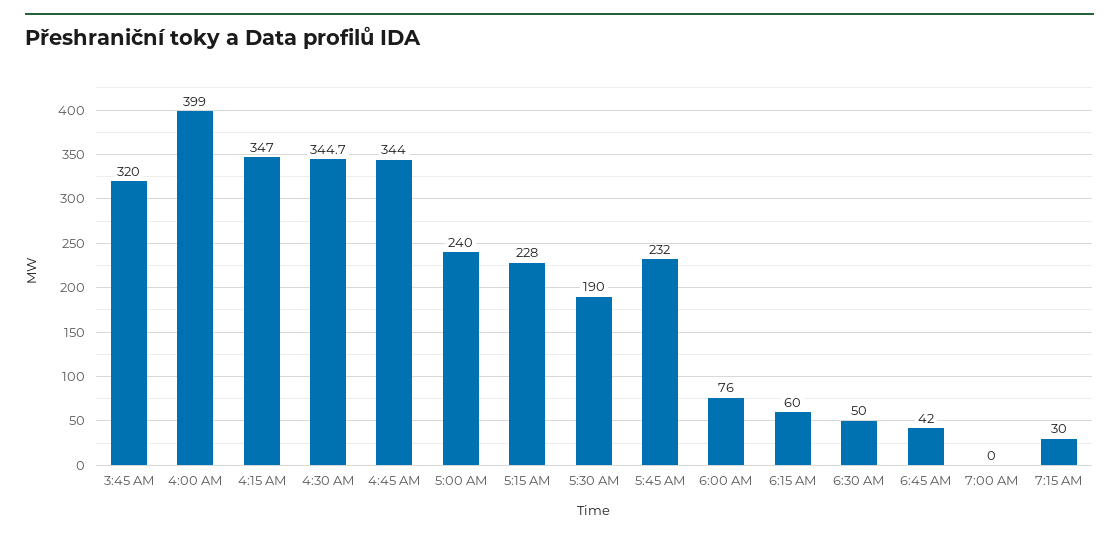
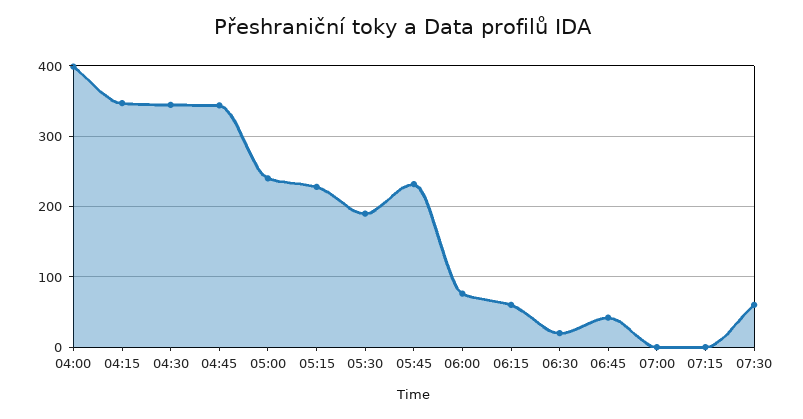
3:45 AM: 320 -> none
6:30 AM: 50 -> 20
7:15 AM: 30 -> 0
07:30: none -> 60

